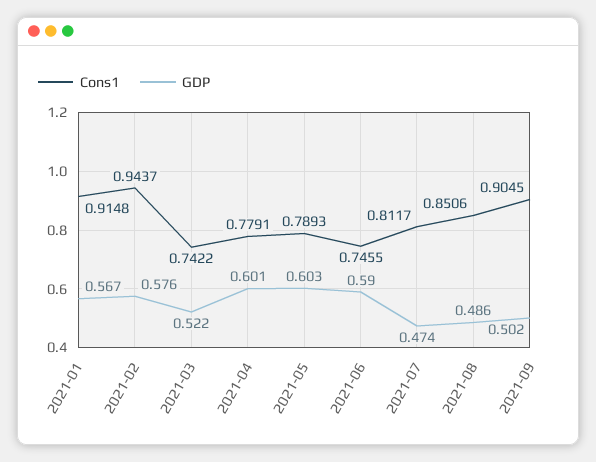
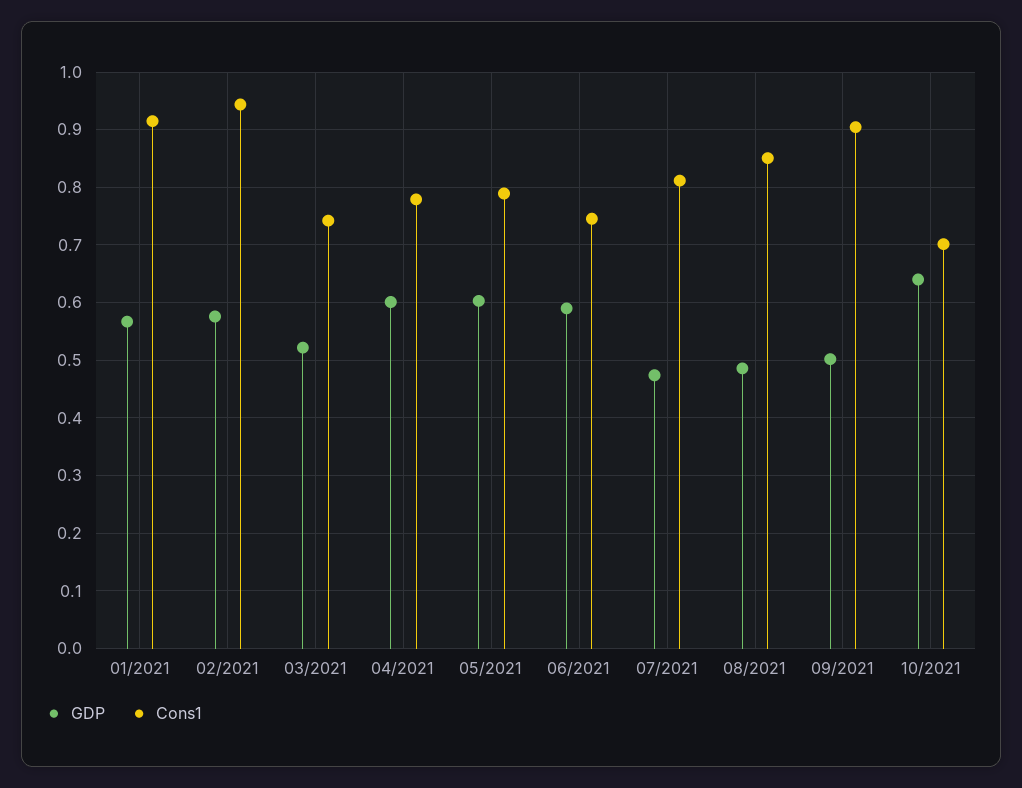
GDP, 10/2021: none -> 0.64
Cons1, 10/2021: none -> 0.7

